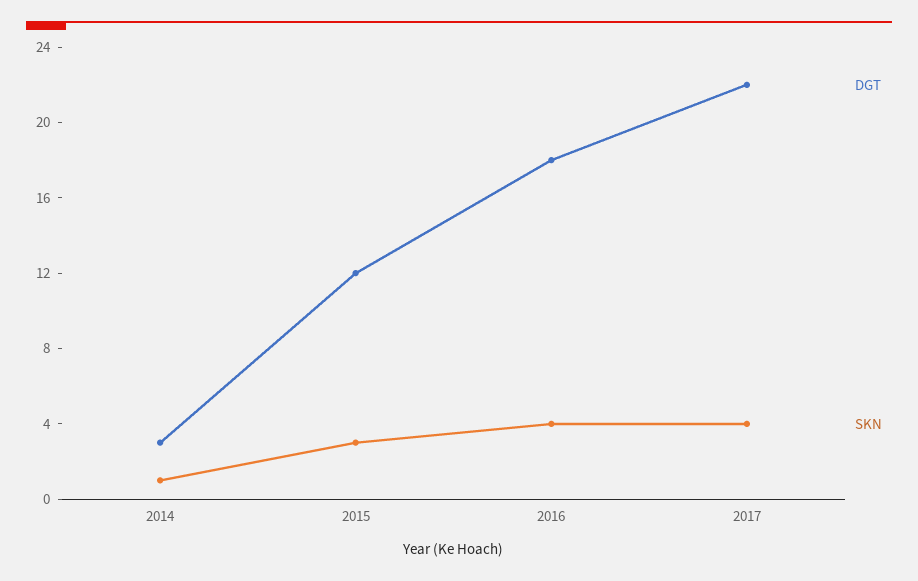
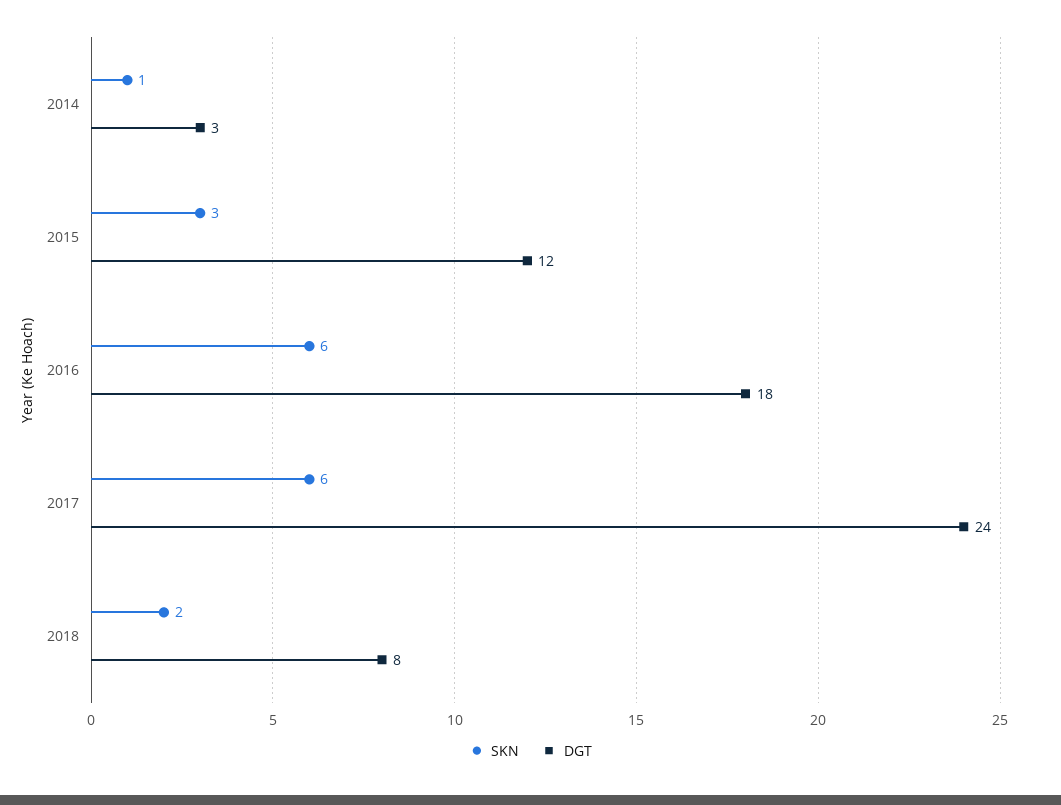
SKN, 2016: 4 -> 6
DGT, 2017: 22 -> 24
SKN, 2017: 4 -> 6
SKN, 2018: none -> 2
DGT, 2018: none -> 8

